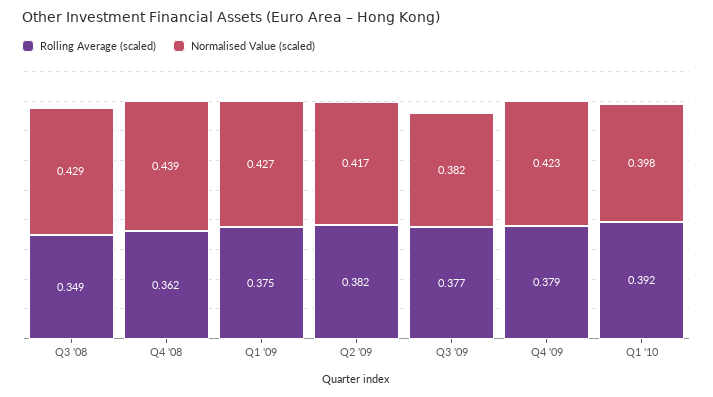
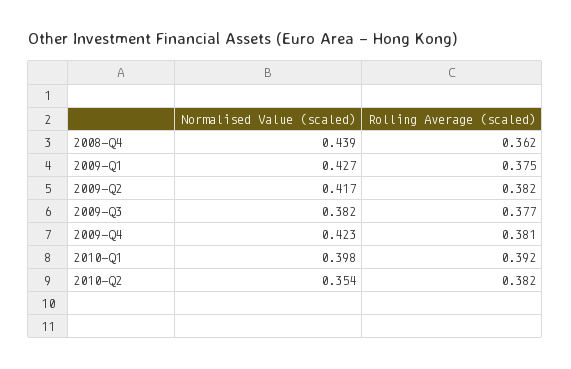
Rolling Average (scaled), Q3 '08: 0.349 -> none
Normalised Value (scaled), Q3 '08: 0.429 -> none
Rolling Average (scaled), Q4 '09: 0.379 -> 0.381
Normalised Value (scaled), 2010-Q2: none -> 0.354
Rolling Average (scaled), 2010-Q2: none -> 0.382

